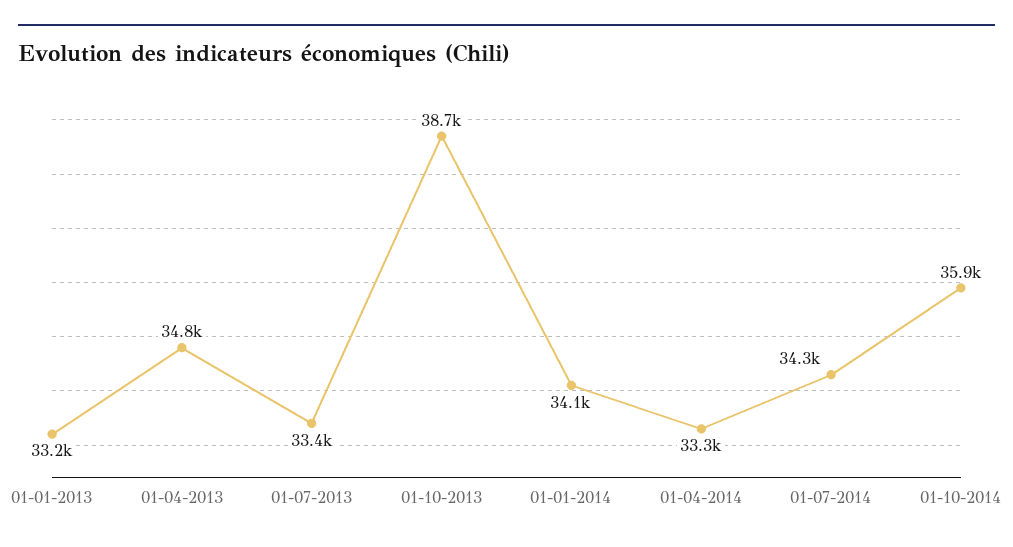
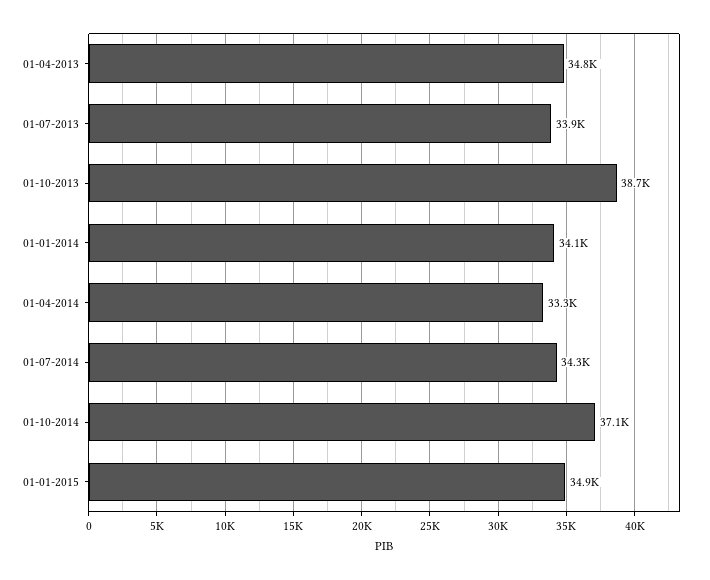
01-01-2013: 33200 -> none
01-07-2013: 33400 -> 33900
01-10-2014: 35900 -> 37100
01-01-2015: none -> 34900

